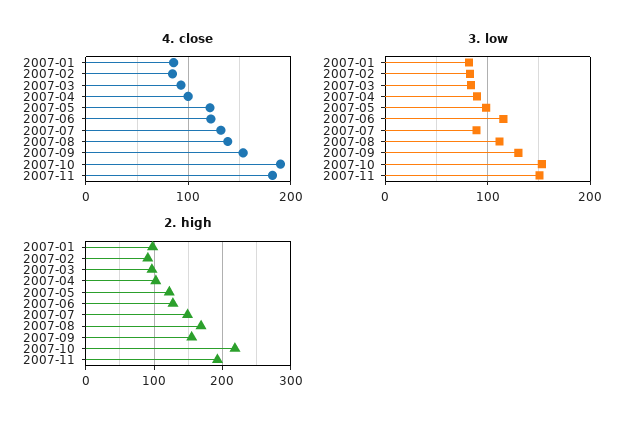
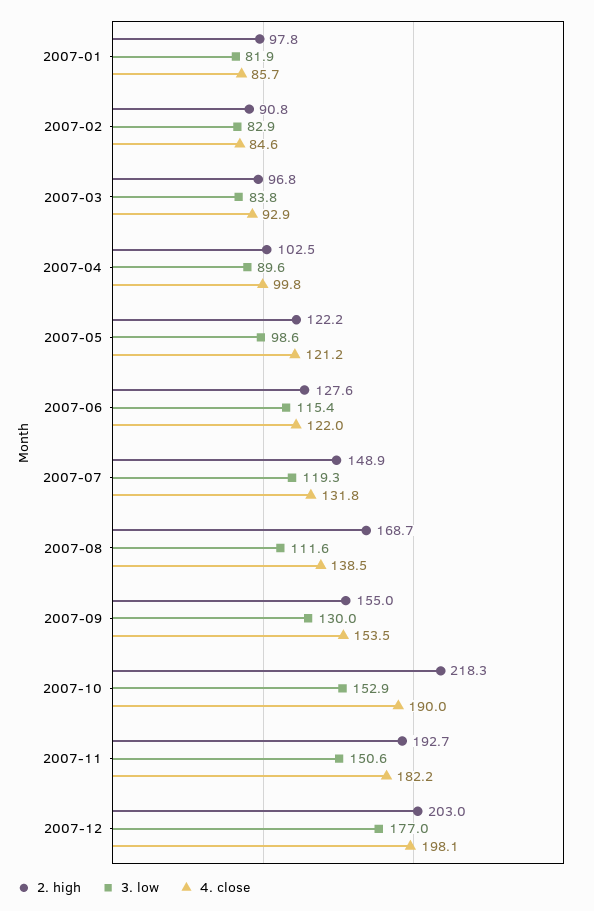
3. low, 2007-07: 90 -> 119.3
2. high, 2007-12: none -> 203
3. low, 2007-12: none -> 177
4. close, 2007-12: none -> 198.1

